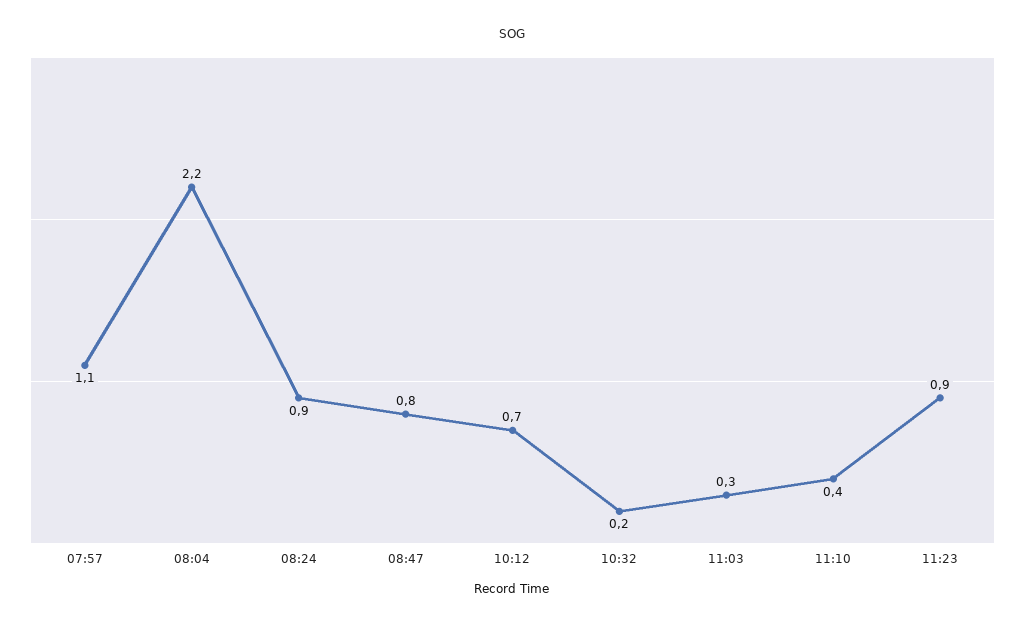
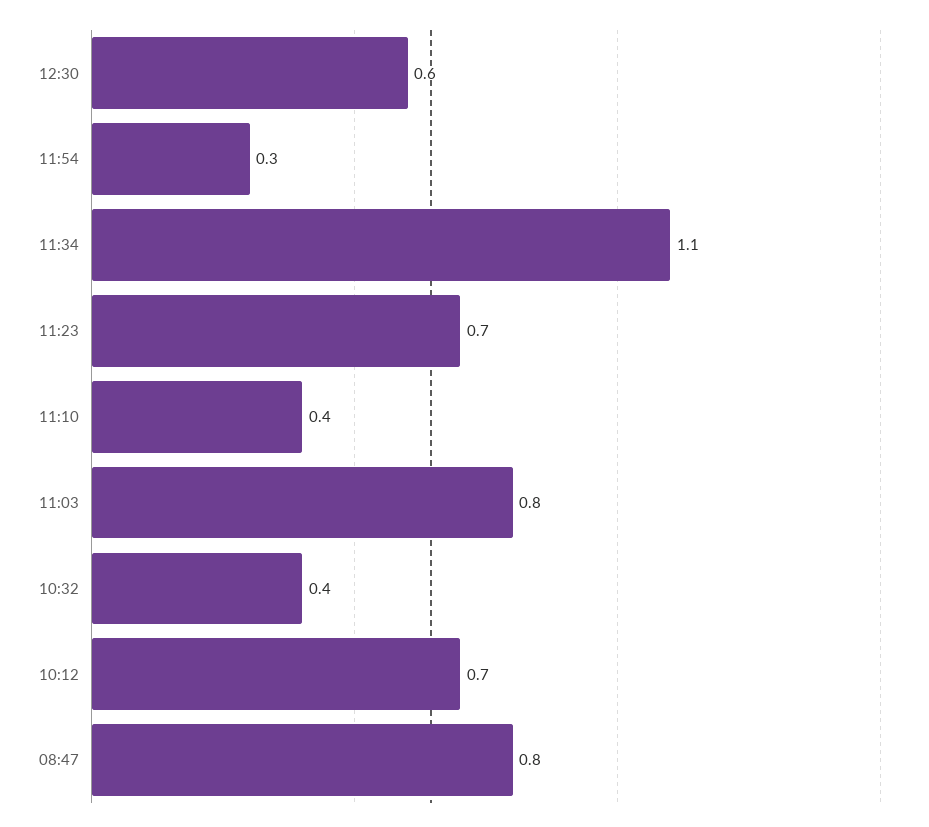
07:57: 1.1 -> none
08:04: 2.2 -> none
08:24: 0.9 -> none
10:32: 0.2 -> 0.4
11:03: 0.3 -> 0.8
11:23: 0.9 -> 0.7
12:30: none -> 0.6
11:54: none -> 0.3
11:34: none -> 1.1

